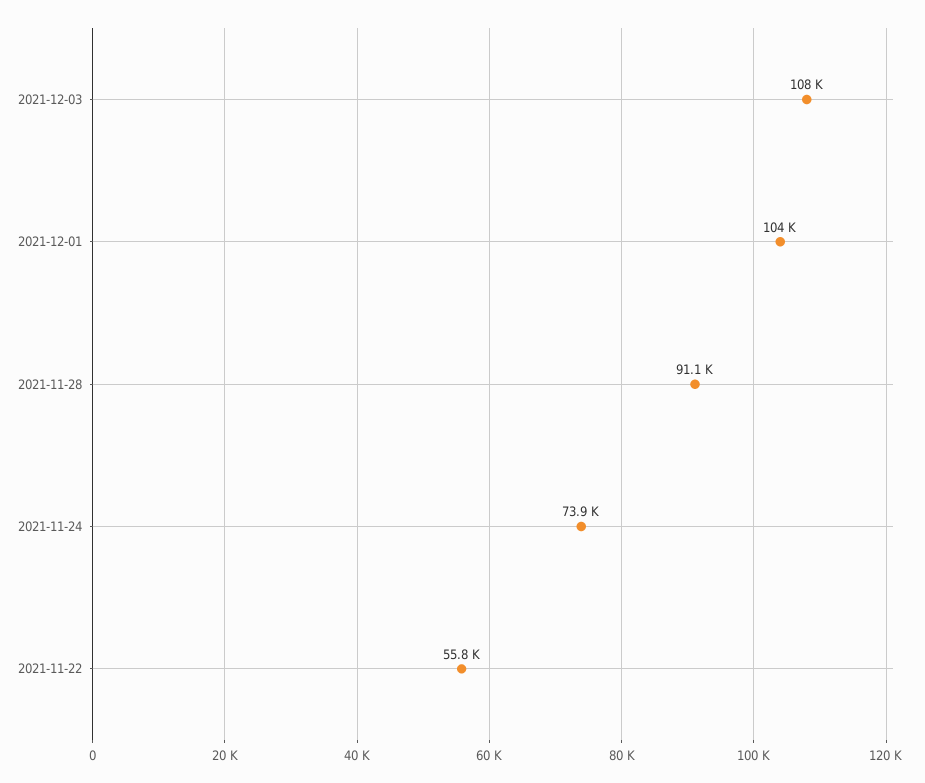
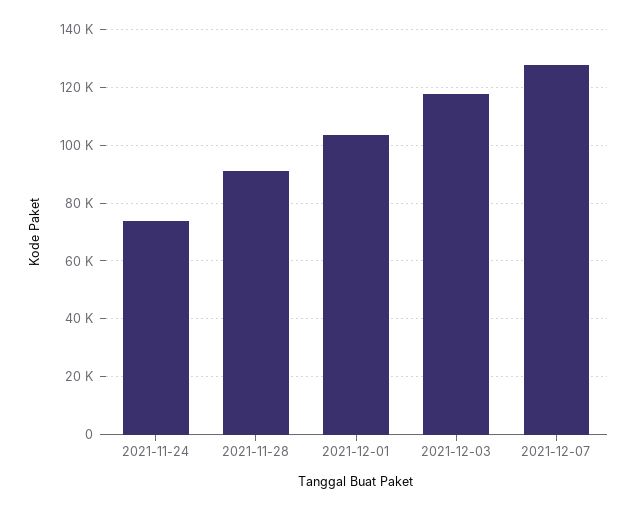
2021-12-03: 108000 -> 117500
2021-11-22: 55800 -> none
2021-12-07: none -> 127500

